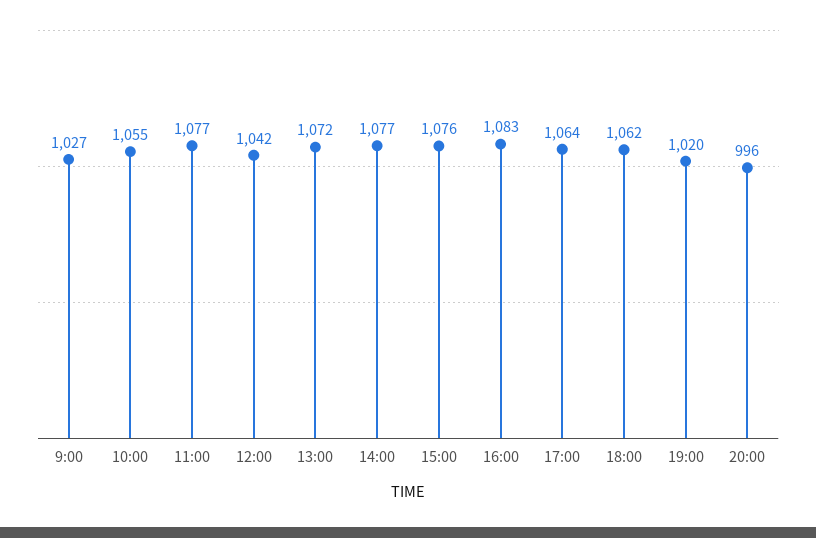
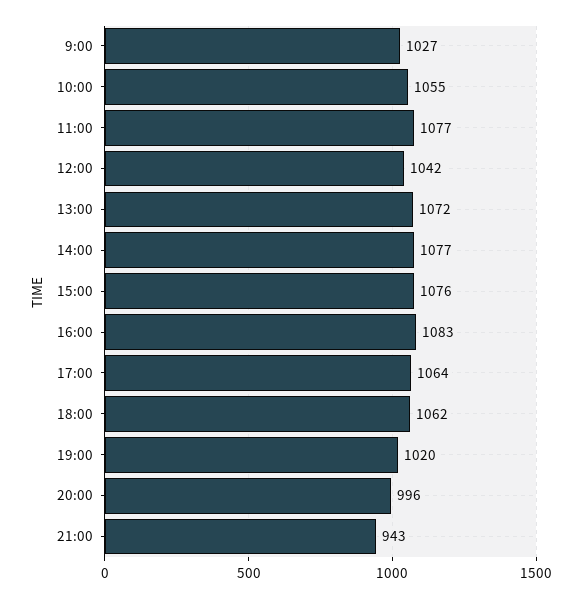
21:00: none -> 943

